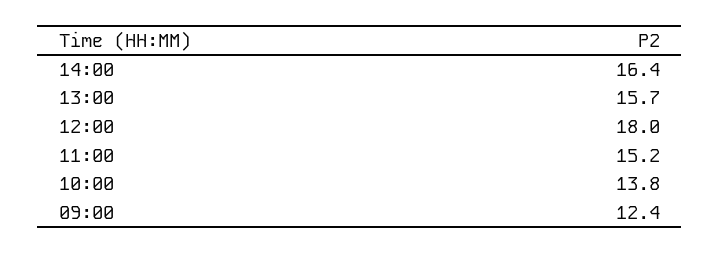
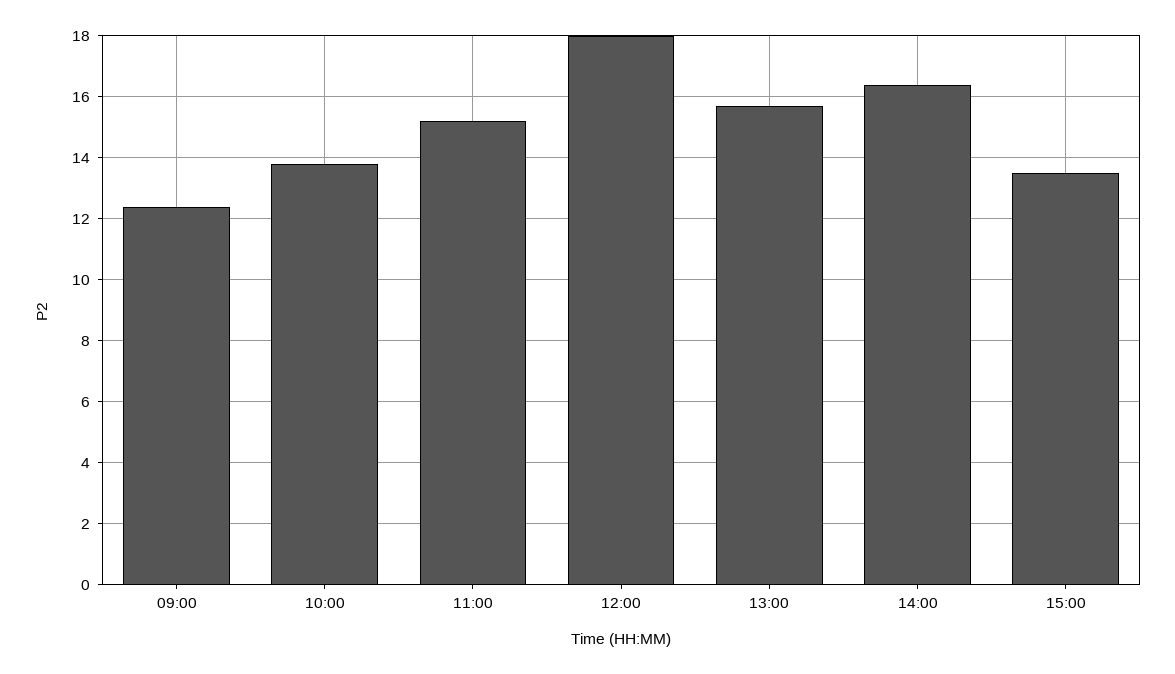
15:00: none -> 13.5

